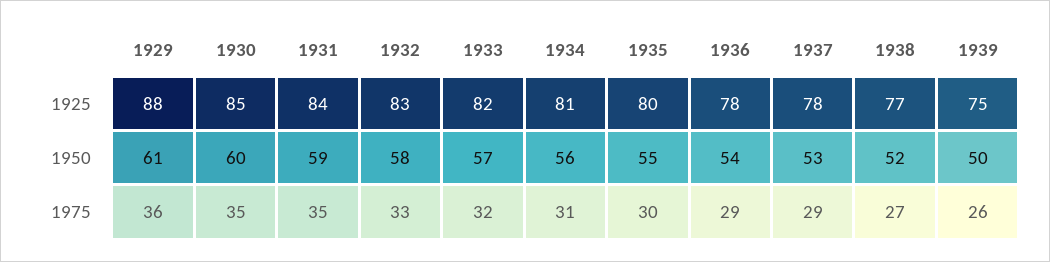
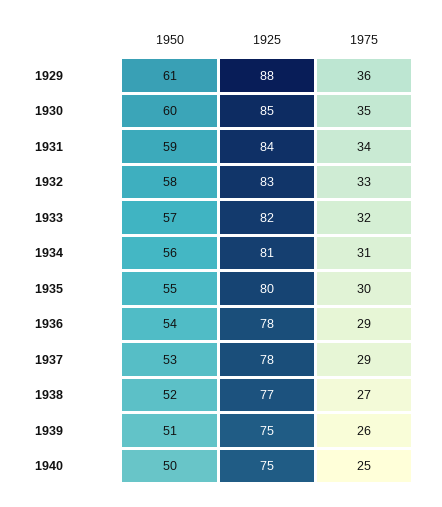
1939, 1950: 50 -> 51
1931, 1975: 35 -> 34
1940, 1950: none -> 50
1940, 1925: none -> 75
1940, 1975: none -> 25

